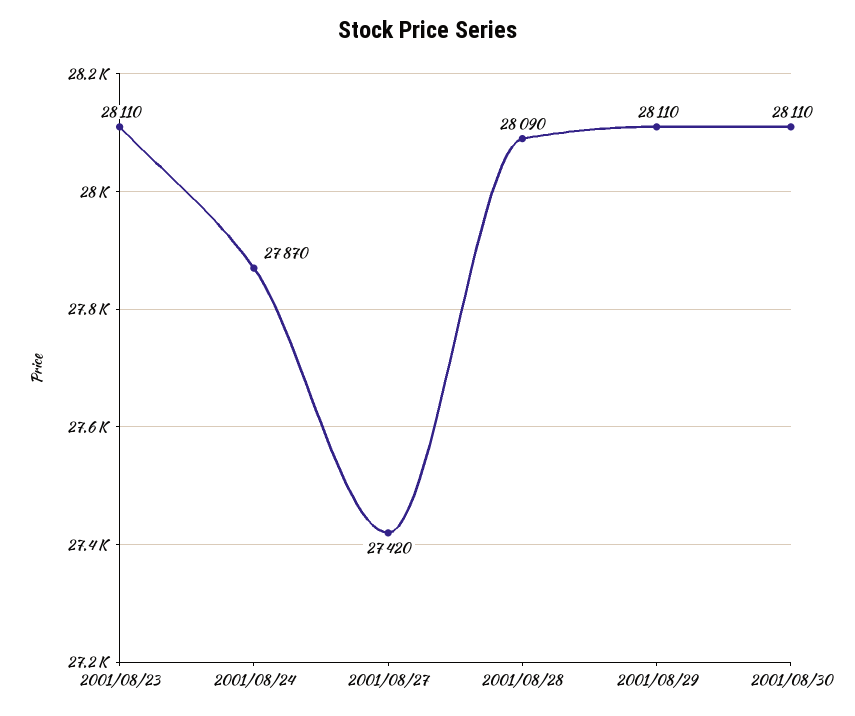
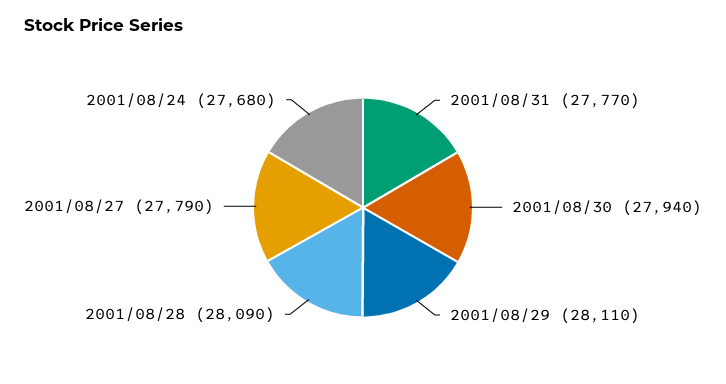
2001/08/23: 28110 -> none
2001/08/24: 27870 -> 27680
2001/08/27: 27420 -> 27790
2001/08/30: 28110 -> 27940
2001/08/31: none -> 27770

